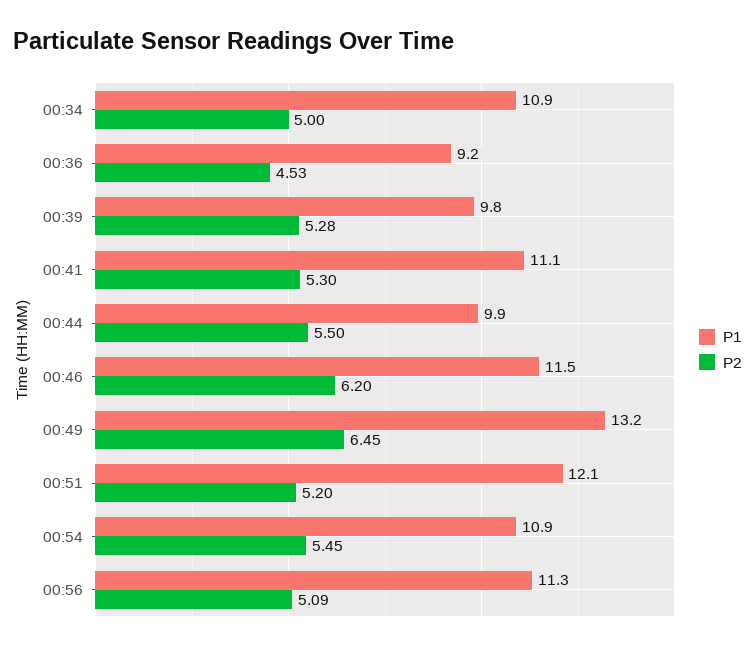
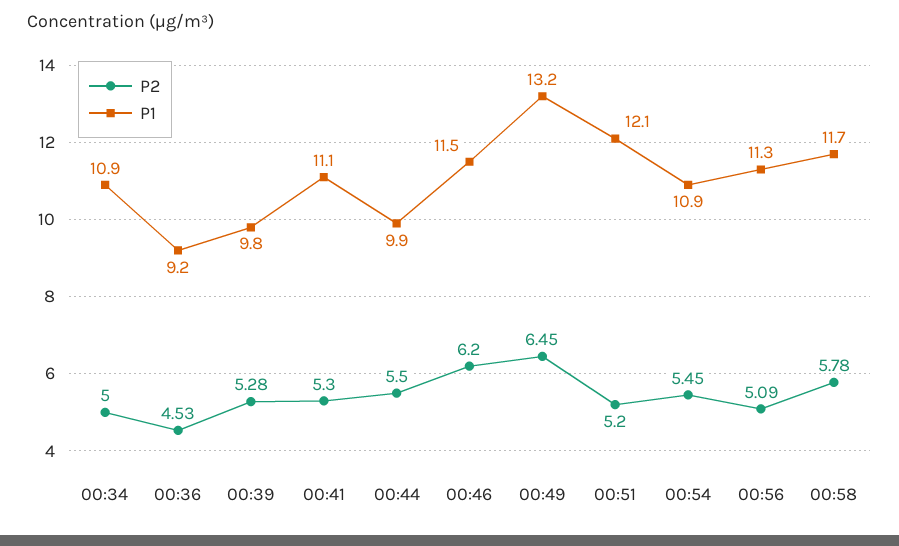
P2, 00:58: none -> 5.78
P1, 00:58: none -> 11.7

